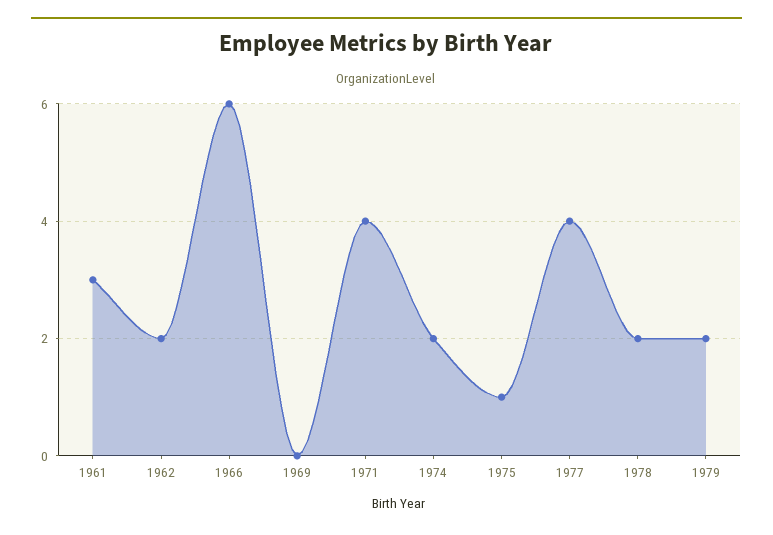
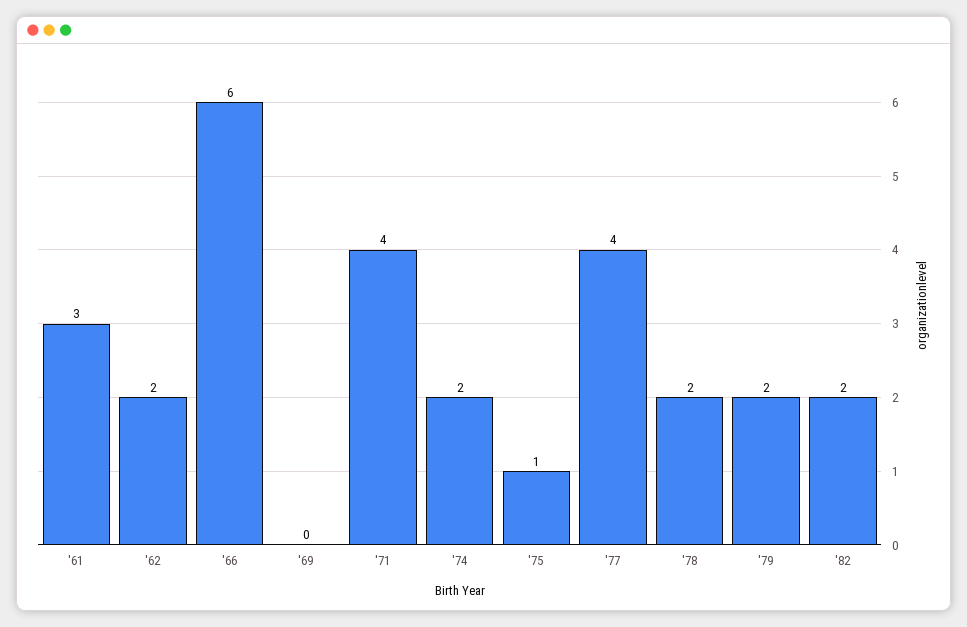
'82: none -> 2

